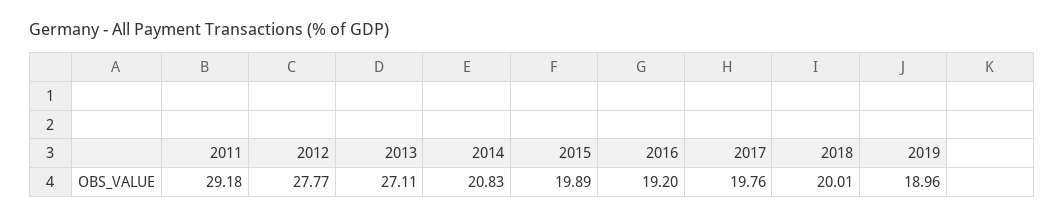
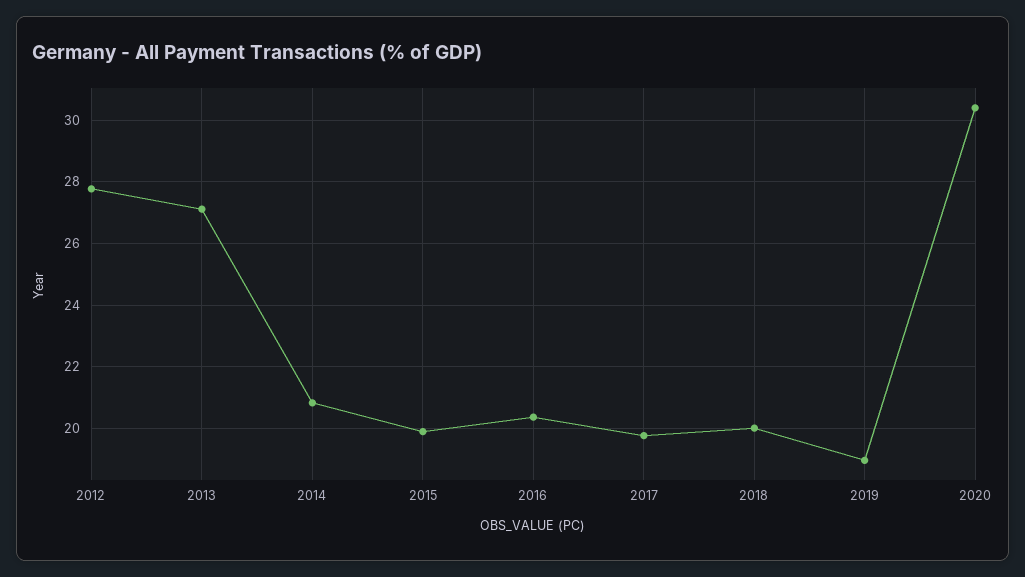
2011: 29.18 -> none
2016: 19.2 -> 20.4
2020: none -> 30.4

